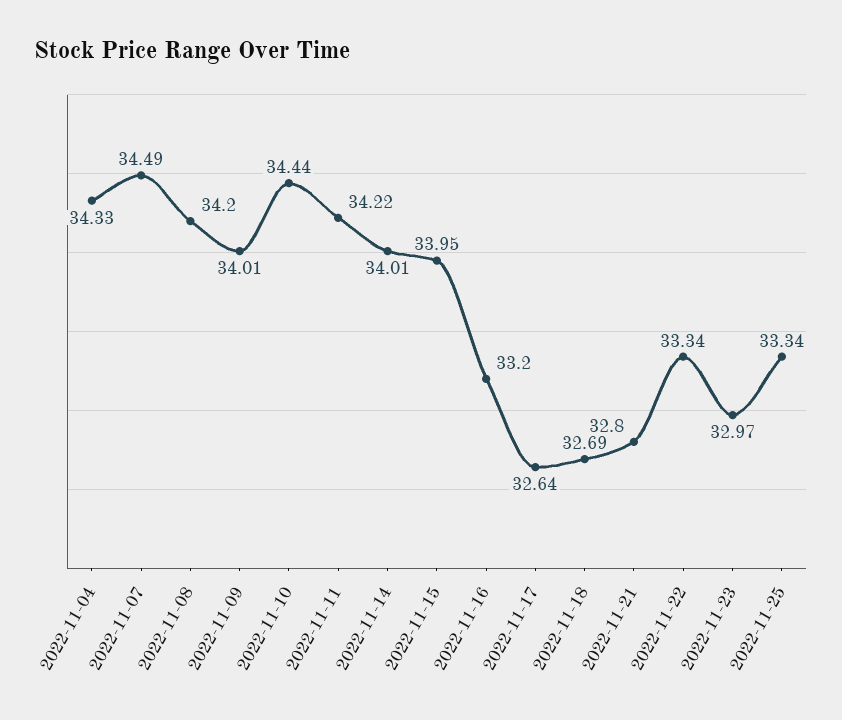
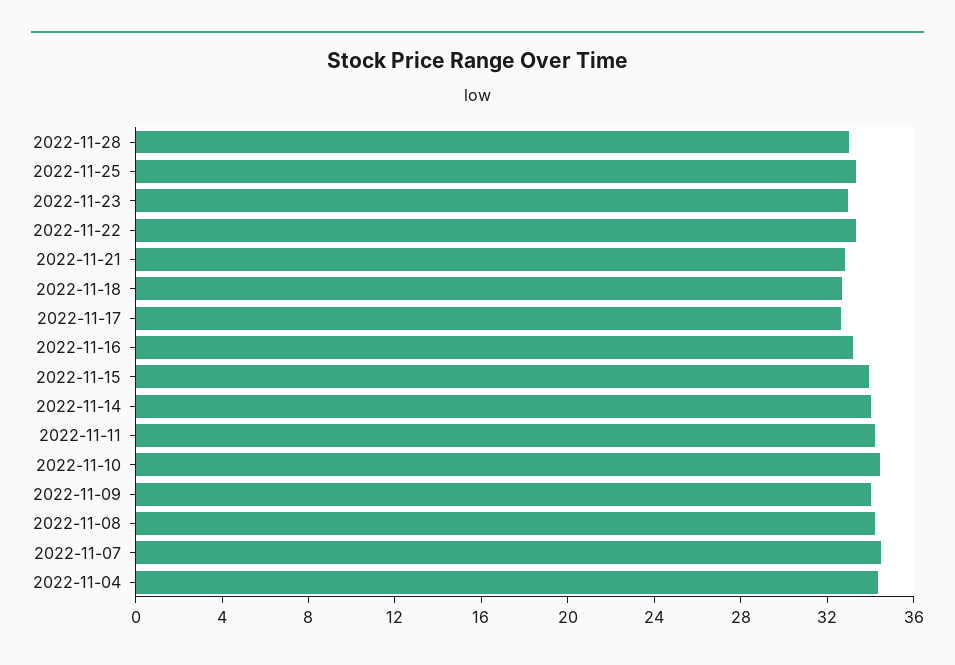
2022-11-28: none -> 33

